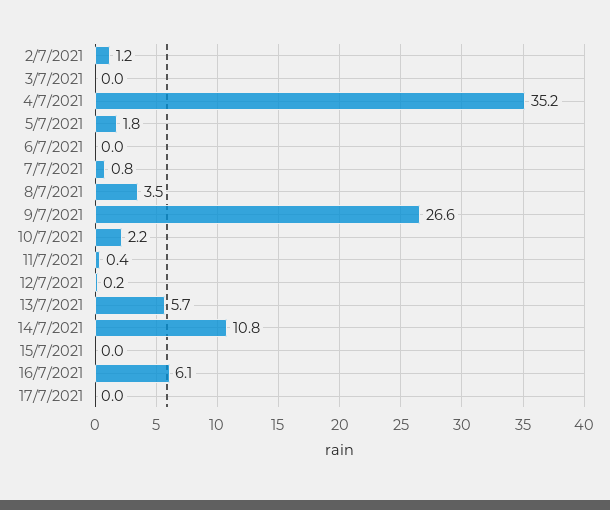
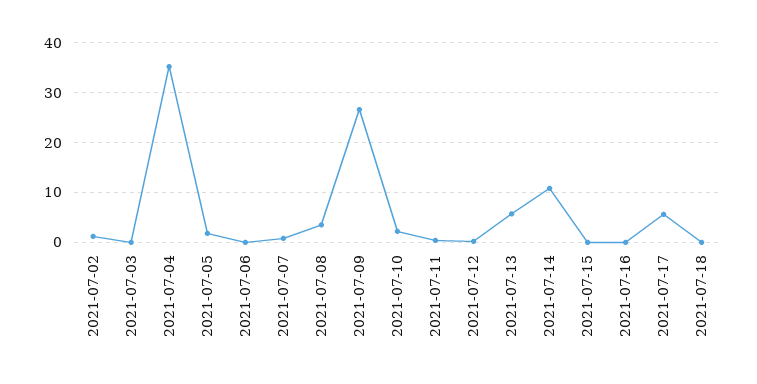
16/7/2021: 6.1 -> 0
17/7/2021: 0 -> 6
2021-07-18: none -> 0

